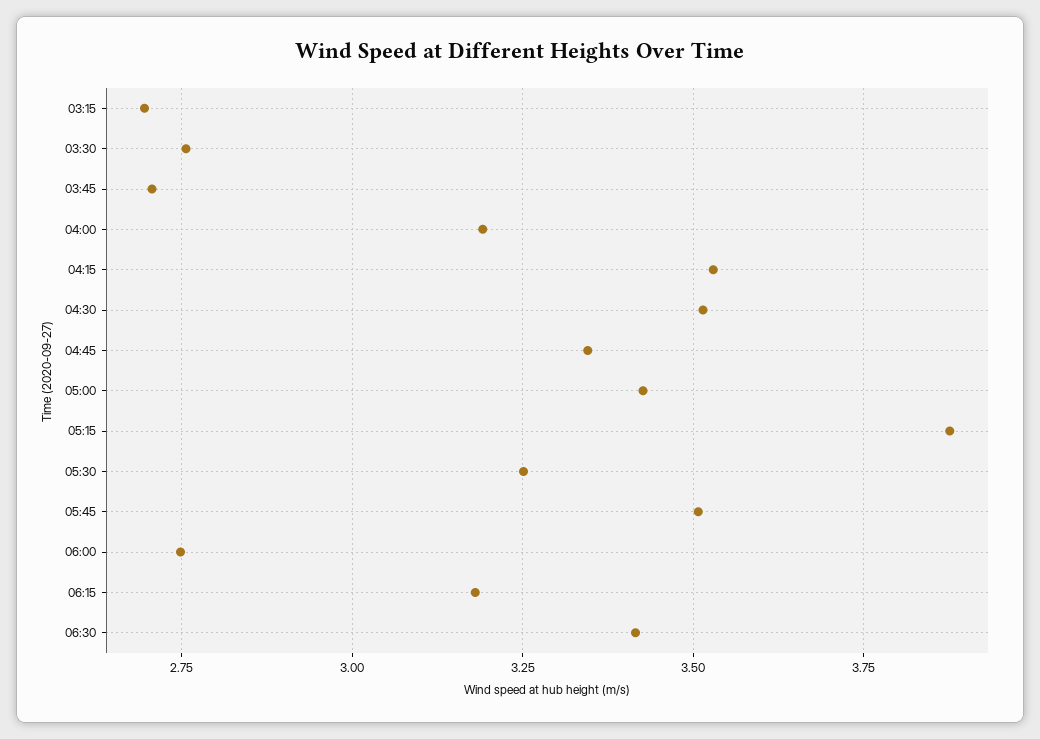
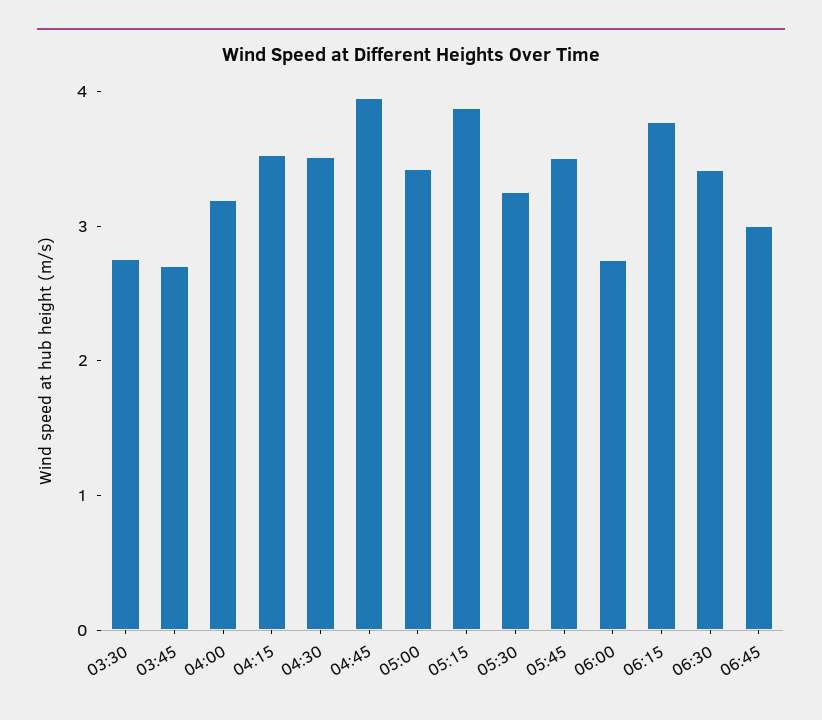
03:15: 2.7 -> none
04:45: 3.35 -> 4
06:15: 3.175 -> 3.8
06:45: none -> 3

